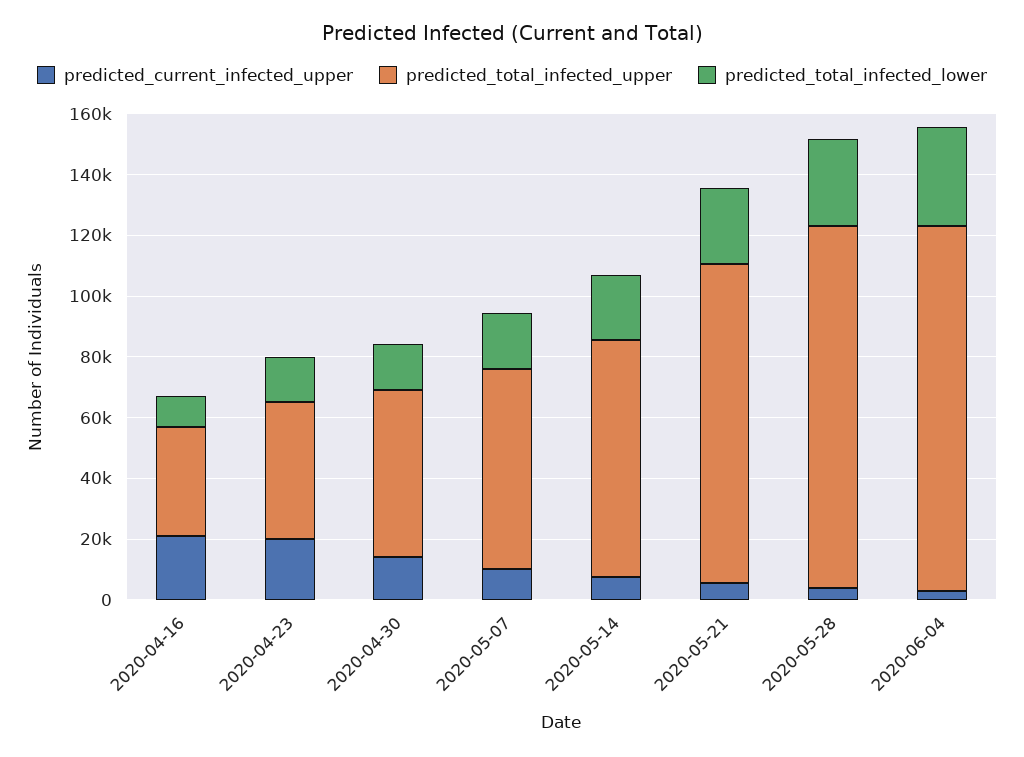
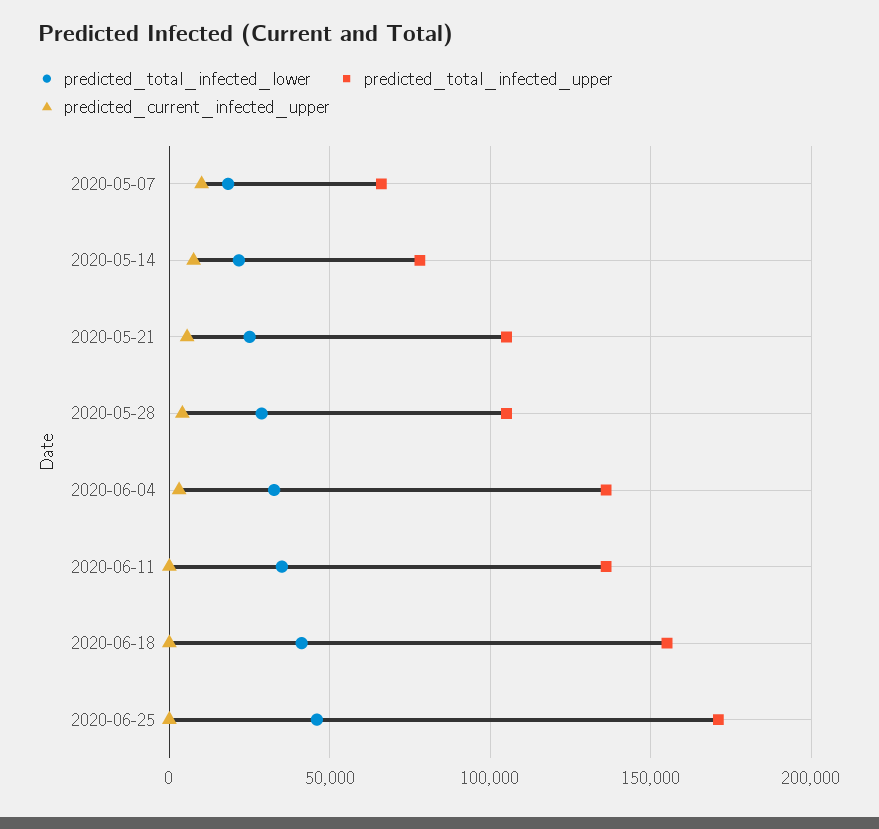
predicted_current_infected_upper, 2020-04-16: 20000 -> none
predicted_total_infected_upper, 2020-04-16: 35000 -> none
predicted_total_infected_lower, 2020-04-16: 10000 -> none
predicted_current_infected_upper, 2020-04-23: 20000 -> none
predicted_total_infected_upper, 2020-04-23: 45000 -> none
predicted_total_infected_lower, 2020-04-23: 15000 -> none
predicted_current_infected_upper, 2020-04-30: 15000 -> none
predicted_total_infected_upper, 2020-04-30: 55000 -> none
predicted_total_infected_lower, 2020-04-30: 15000 -> none
predicted_total_infected_upper, 2020-05-28: 120000 -> 105000
predicted_total_infected_upper, 2020-06-04: 120000 -> 135000
predicted_total_infected_lower, 2020-06-11: none -> 35000
predicted_total_infected_upper, 2020-06-11: none -> 135000
predicted_current_infected_upper, 2020-06-11: none -> 0
predicted_total_infected_lower, 2020-06-18: none -> 40000
predicted_total_infected_upper, 2020-06-18: none -> 155000
predicted_current_infected_upper, 2020-06-18: none -> 0
predicted_total_infected_lower, 2020-06-25: none -> 45000
predicted_total_infected_upper, 2020-06-25: none -> 170000
predicted_current_infected_upper, 2020-06-25: none -> 0

